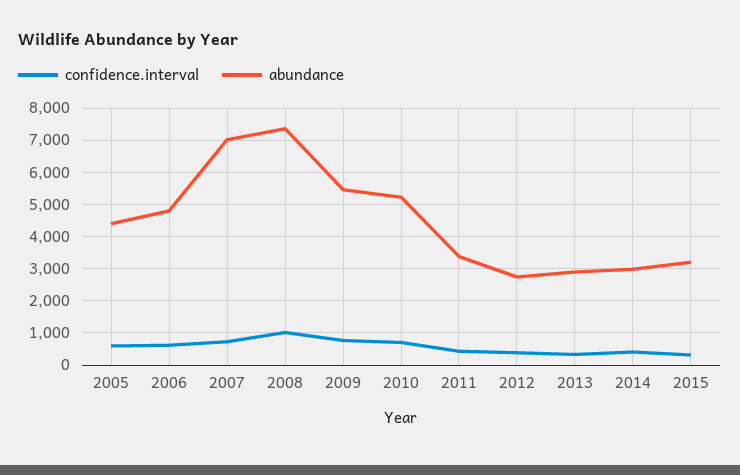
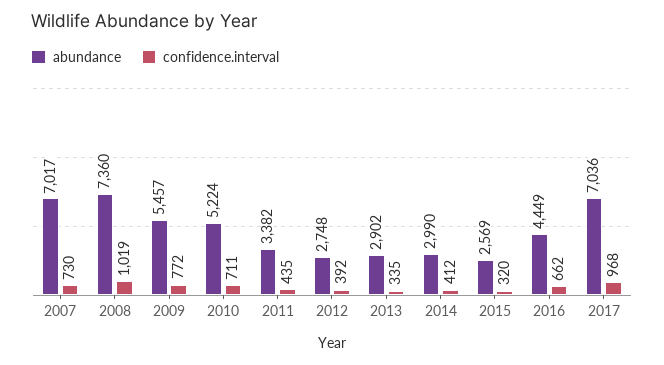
confidence.interval, 2005: 600 -> none
abundance, 2005: 4400 -> none
confidence.interval, 2006: 600 -> none
abundance, 2006: 4800 -> none
abundance, 2015: 3200 -> 2569
abundance, 2016: none -> 4449
confidence.interval, 2016: none -> 662
abundance, 2017: none -> 7036
confidence.interval, 2017: none -> 968

